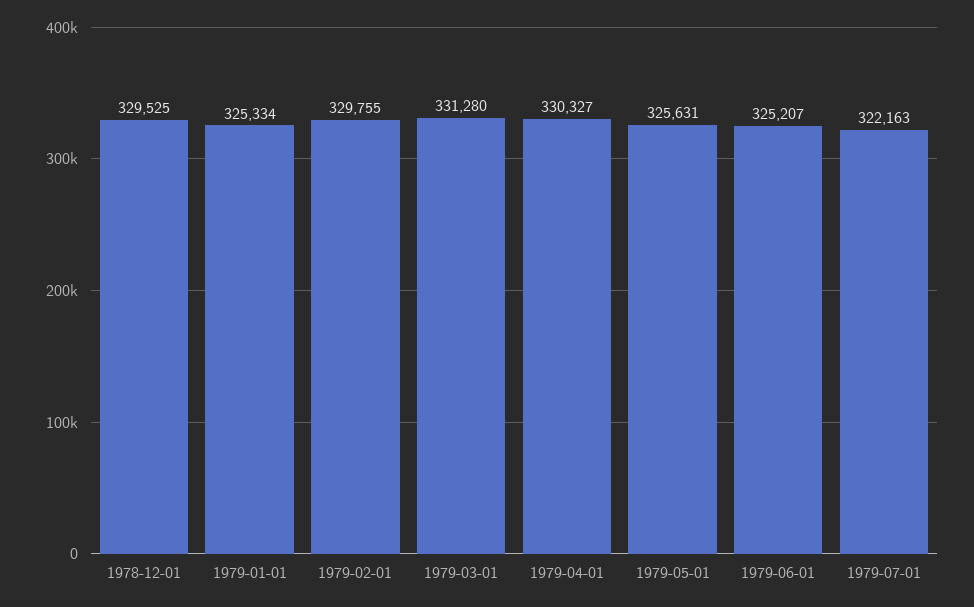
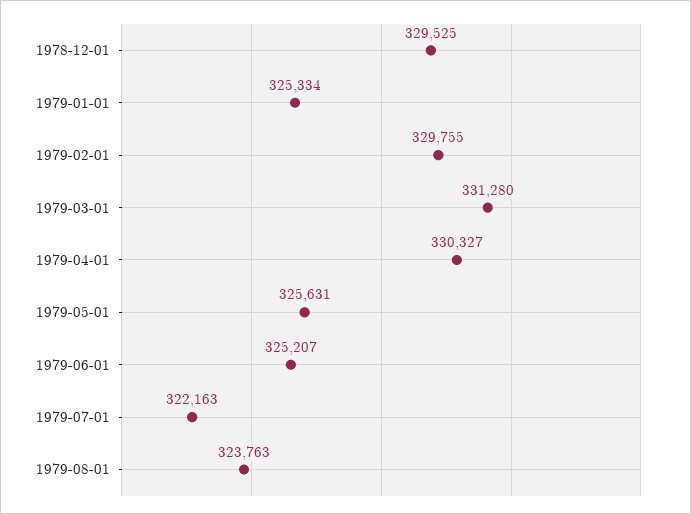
1979-08-01: none -> 323763

